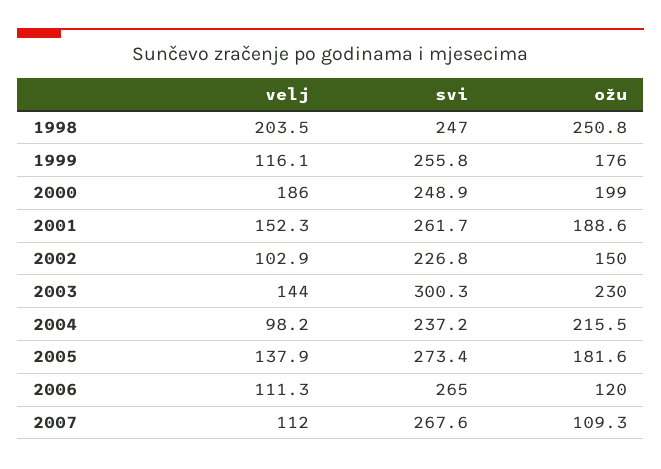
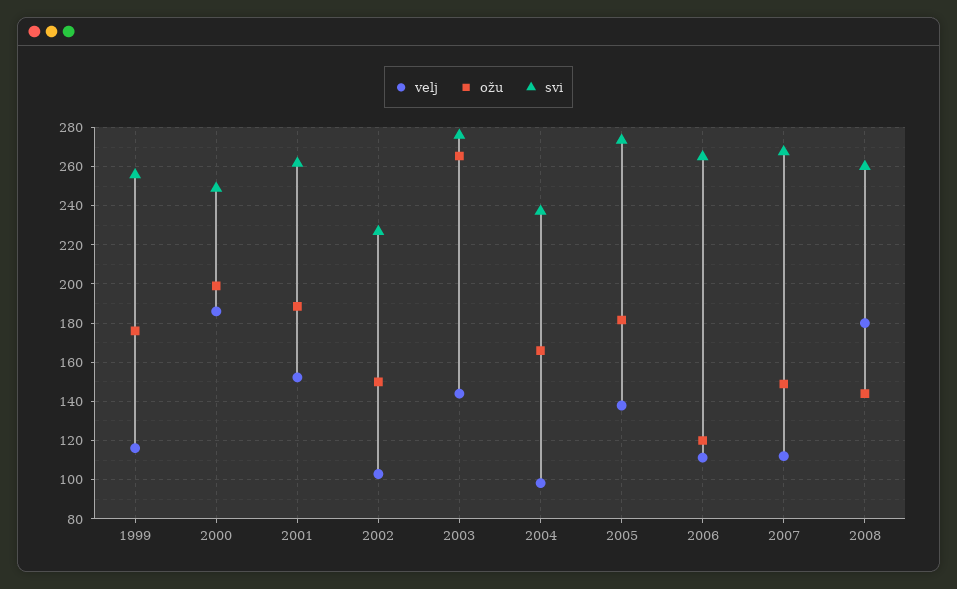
velj, 1998: 203.5 -> none
svi, 1998: 247 -> none
ožu, 1998: 250.8 -> none
svi, 2003: 300.3 -> 275
ožu, 2003: 230 -> 265
ožu, 2004: 215.5 -> 165
ožu, 2007: 109.3 -> 150
velj, 2008: none -> 180
ožu, 2008: none -> 145
svi, 2008: none -> 260

